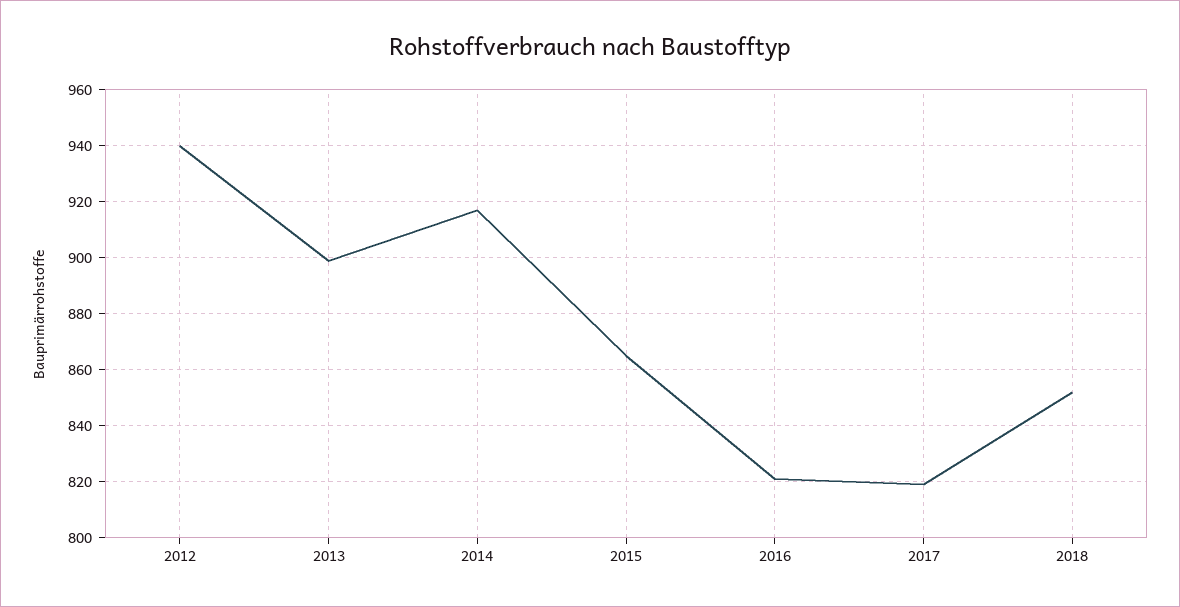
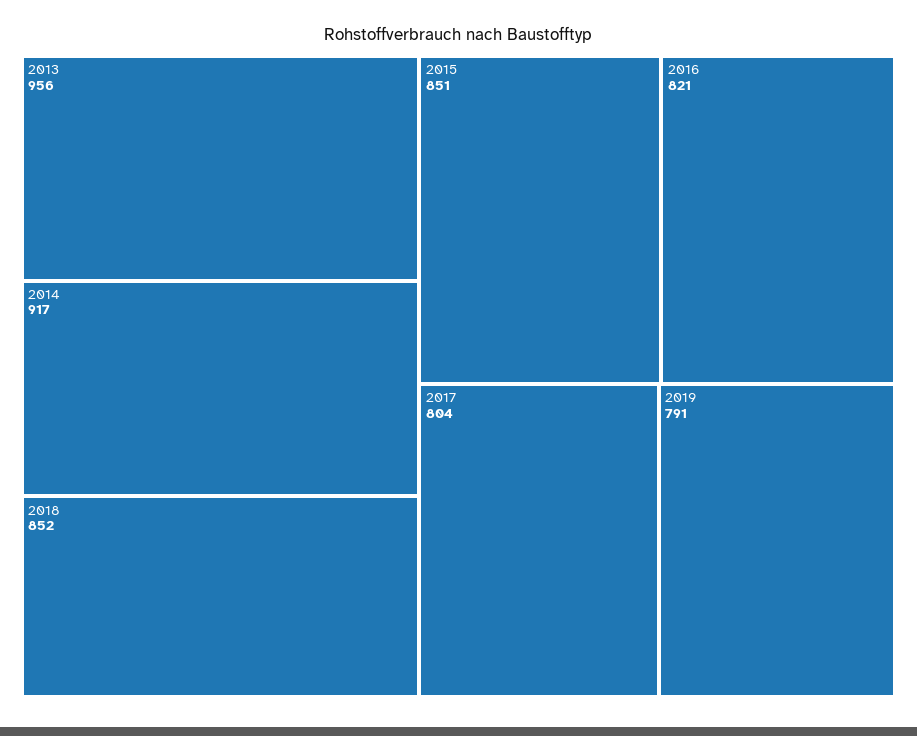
2012: 940 -> none
2013: 900 -> 956
2015: 865 -> 851
2017: 820 -> 804
2019: none -> 791

